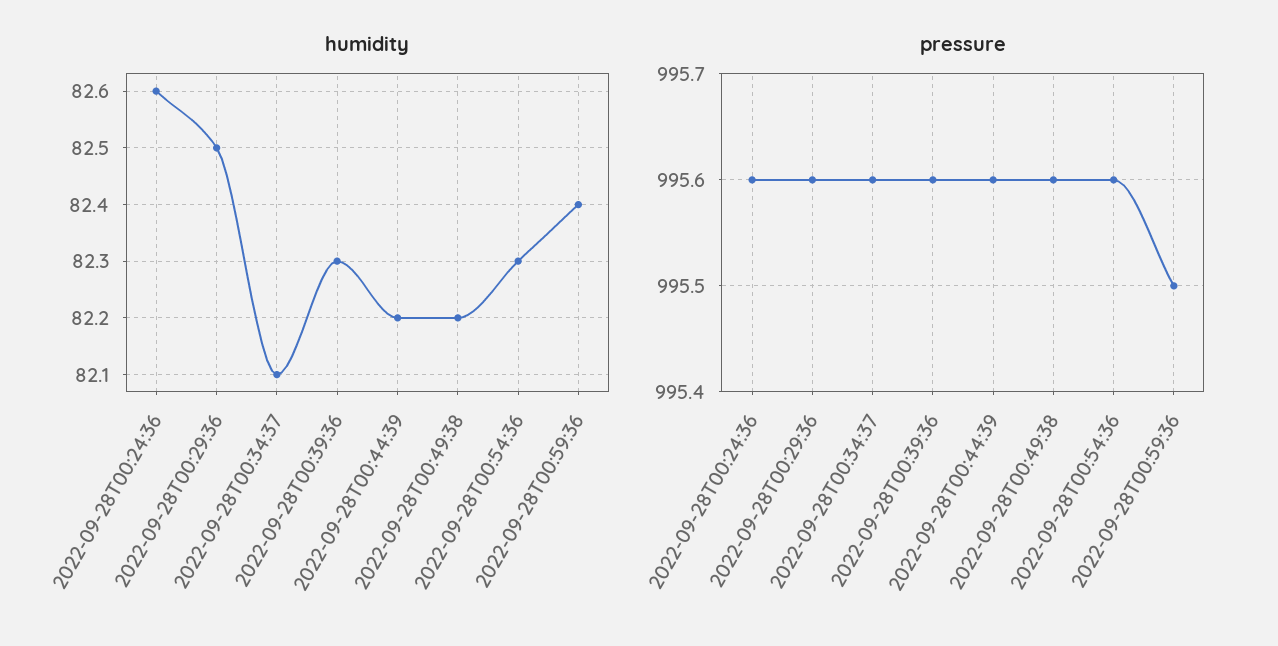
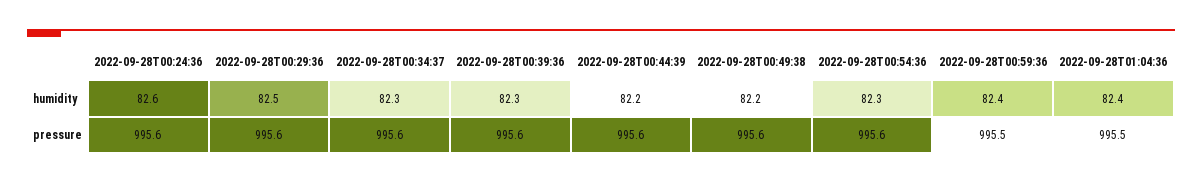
humidity, 2022-09-28T00:34:37: 82.1 -> 82.3
humidity, 2022-09-28T01:04:36: none -> 82.4
pressure, 2022-09-28T01:04:36: none -> 995.5

